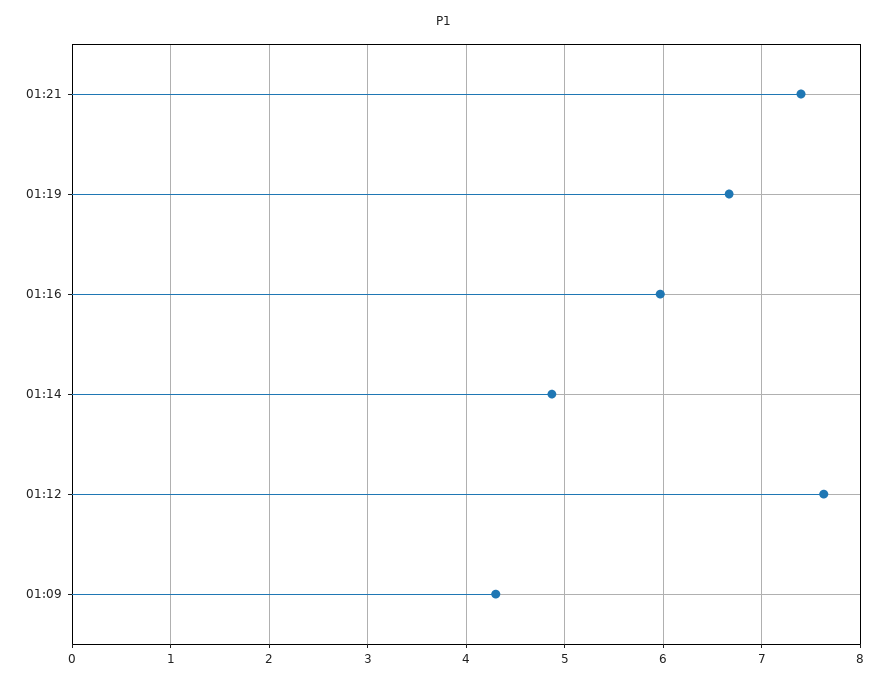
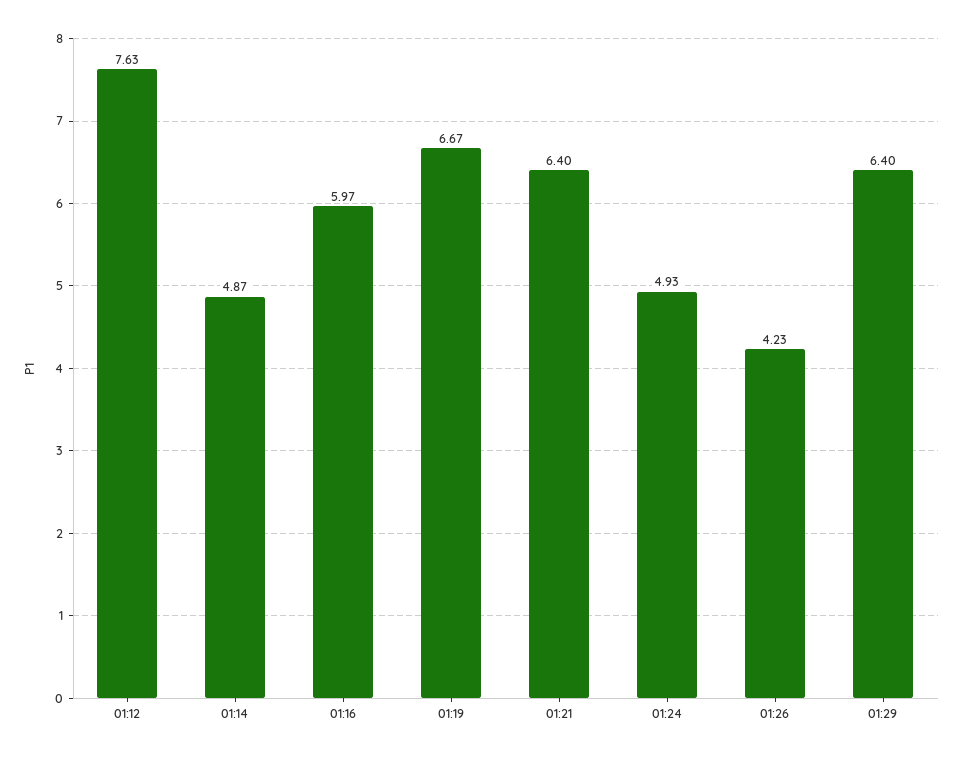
01:21: 7.4 -> 6.4
01:09: 4.3 -> none
01:24: none -> 4.93
01:26: none -> 4.23
01:29: none -> 6.4

